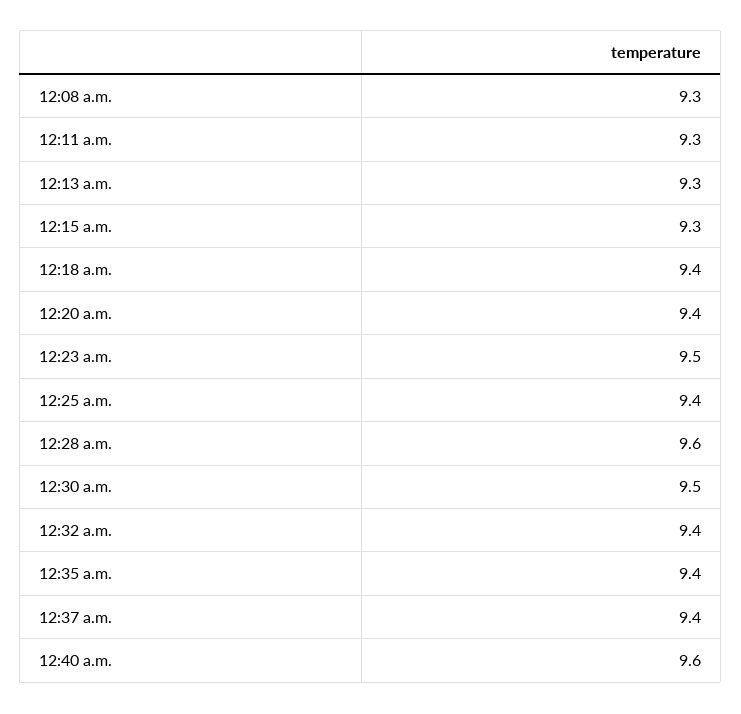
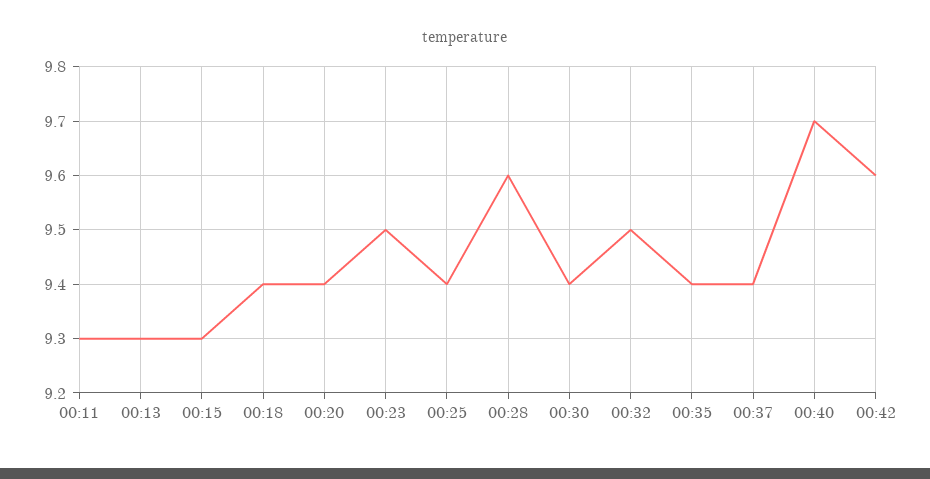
12:08 a.m.: 9.3 -> none
12:30 a.m.: 9.5 -> 9.4
12:32 a.m.: 9.4 -> 9.5
12:40 a.m.: 9.6 -> 9.7
00:42: none -> 9.6

